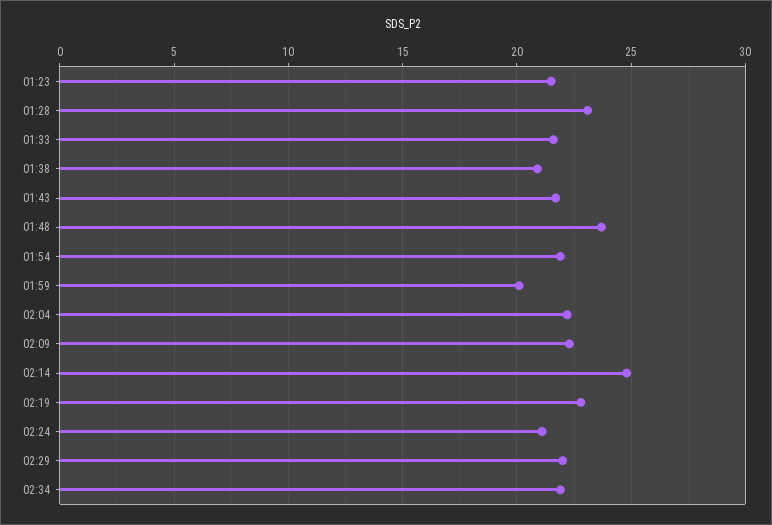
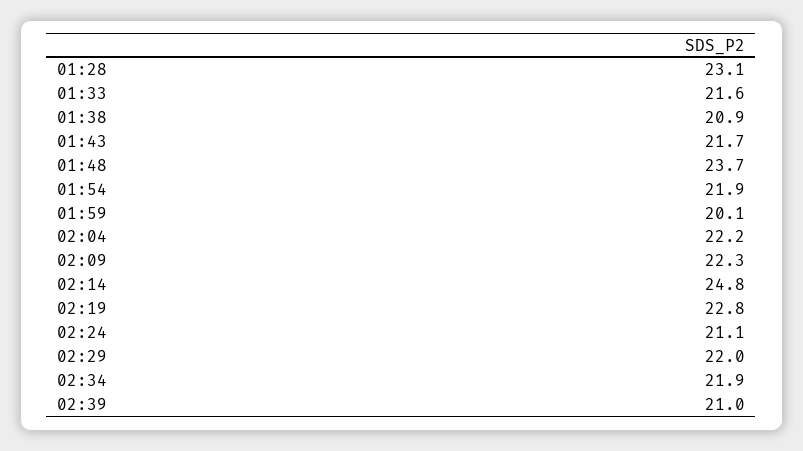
01:23: 21.5 -> none
02:39: none -> 21

